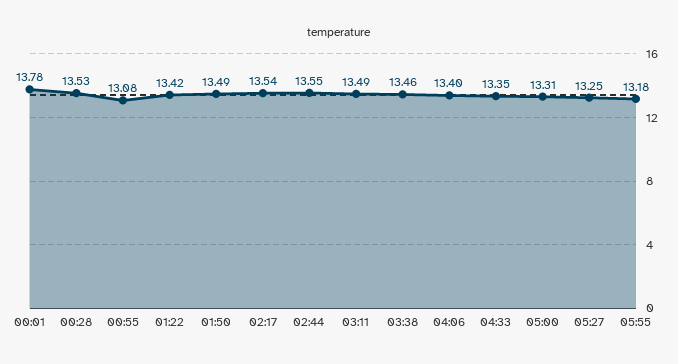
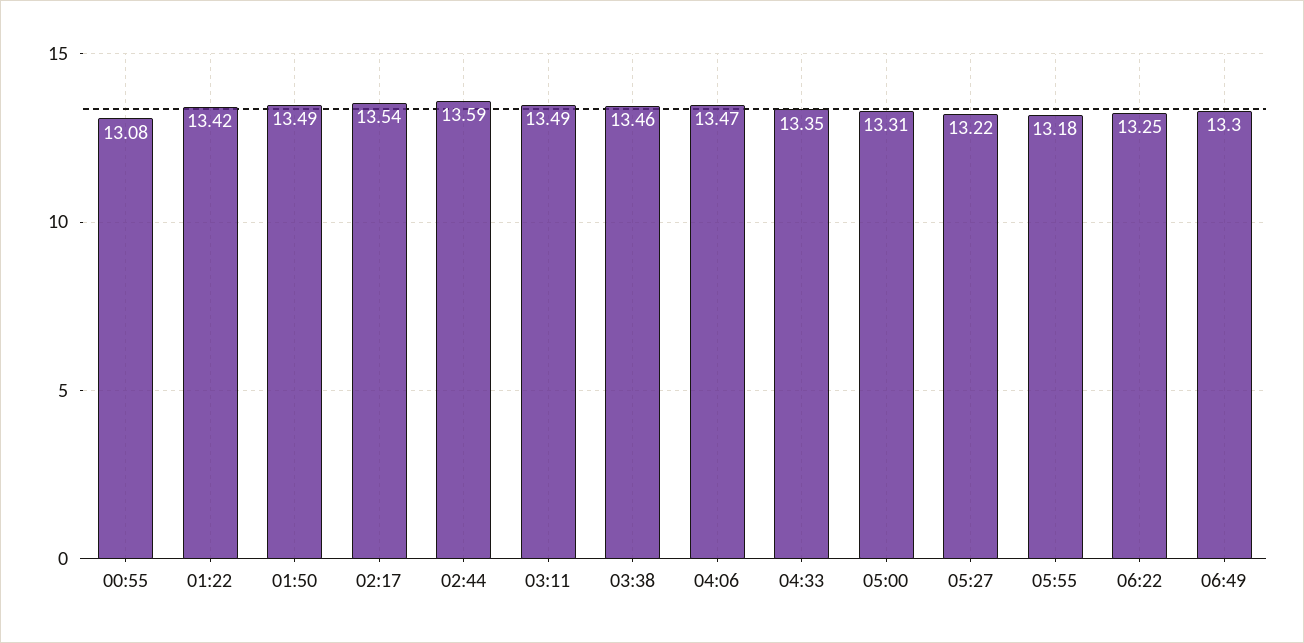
00:01: 13.78 -> none
00:28: 13.53 -> none
02:44: 13.55 -> 13.59
04:06: 13.4 -> 13.47
05:27: 13.25 -> 13.22
06:22: none -> 13.25
06:49: none -> 13.3

